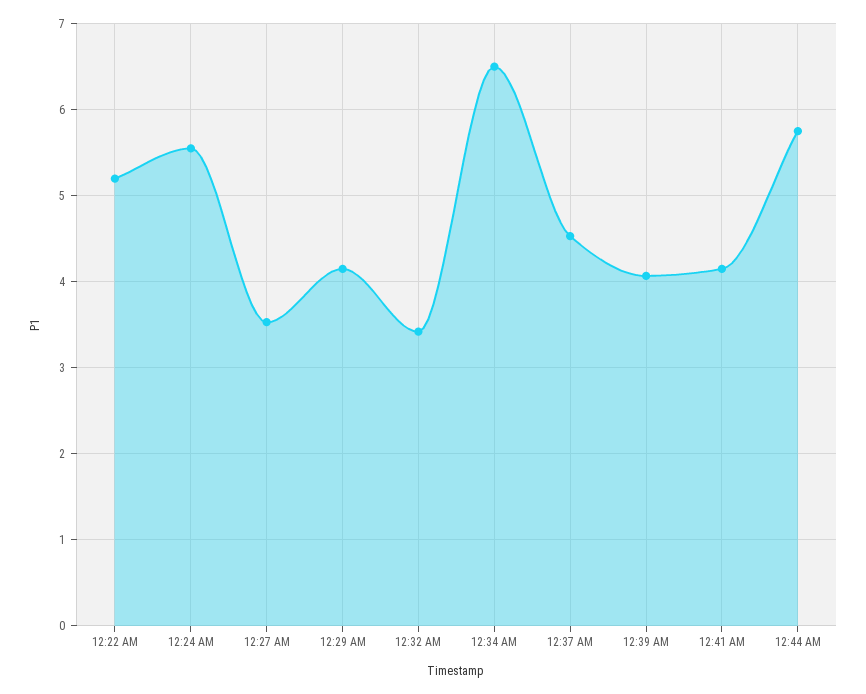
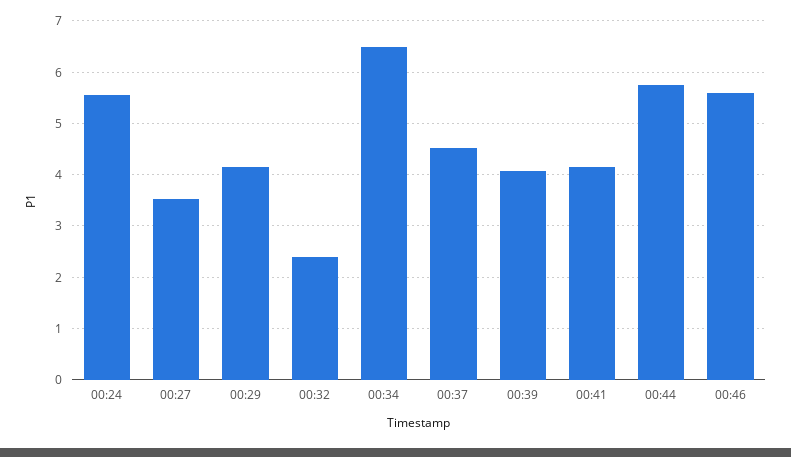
12:22 AM: 5.2 -> none
12:32 AM: 3.4 -> 2.4
00:46: none -> 5.6

